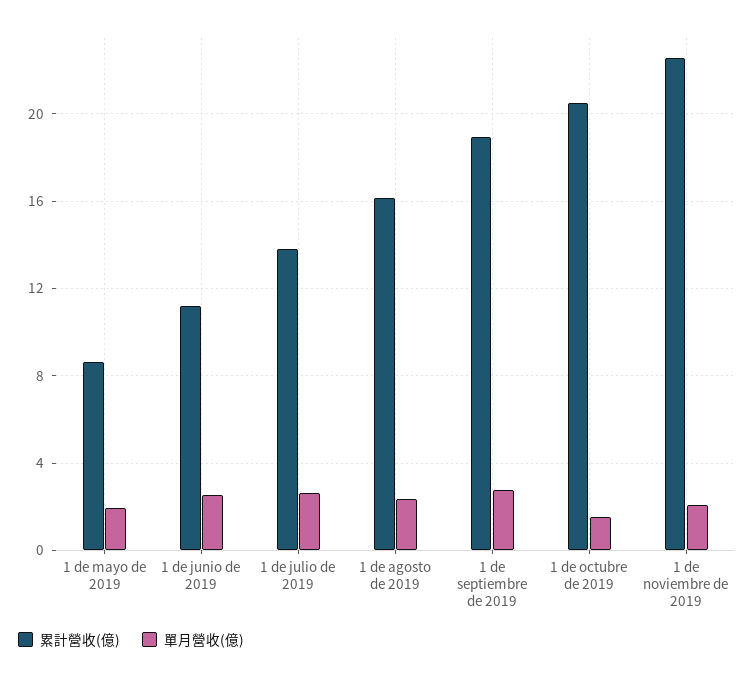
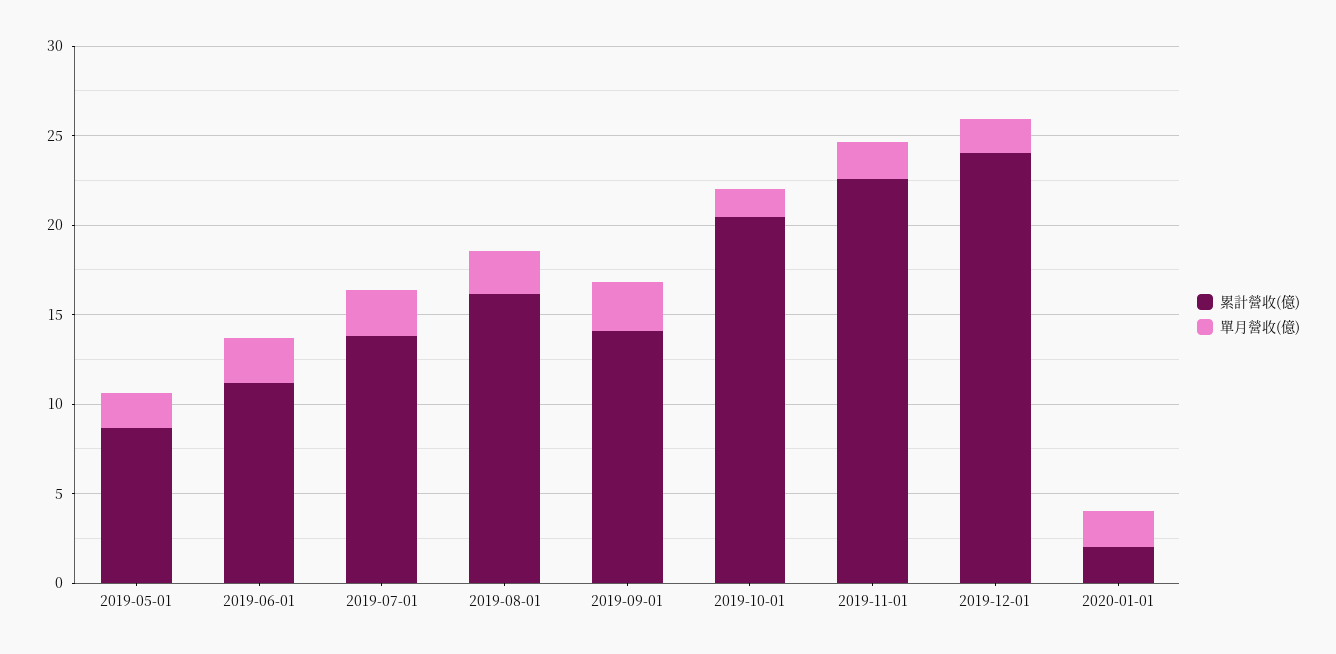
累計營收(億), 1 de septiembre de 2019: 19 -> 14
累計營收(億), 2019-12-01: none -> 24
單月營收(億), 2019-12-01: none -> 2
累計營收(億), 2020-01-01: none -> 2
單月營收(億), 2020-01-01: none -> 2

